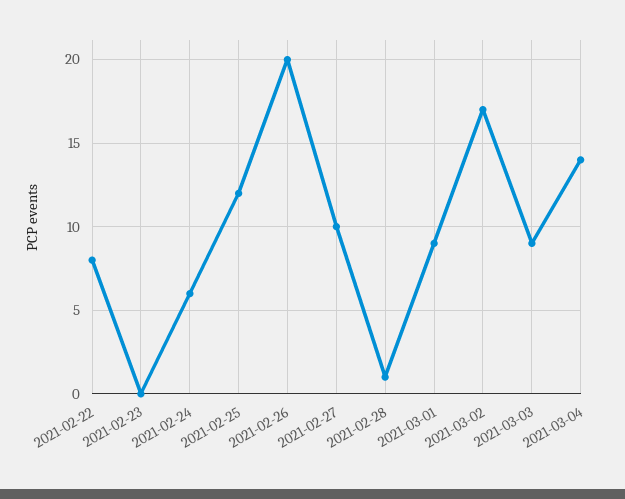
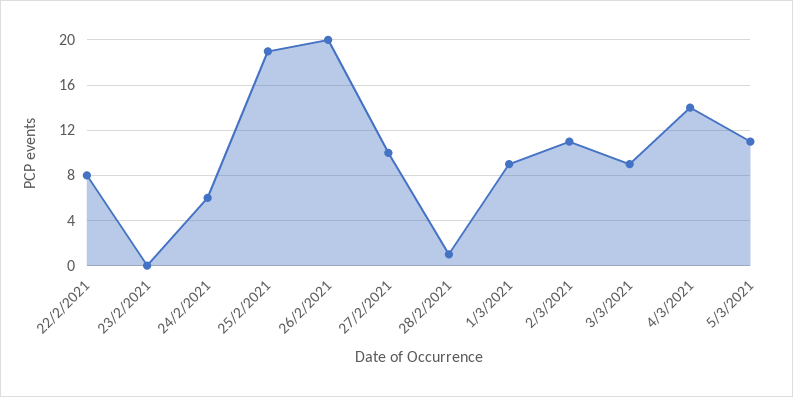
2021-02-25: 12 -> 19
2021-03-02: 17 -> 11
5/3/2021: none -> 11

